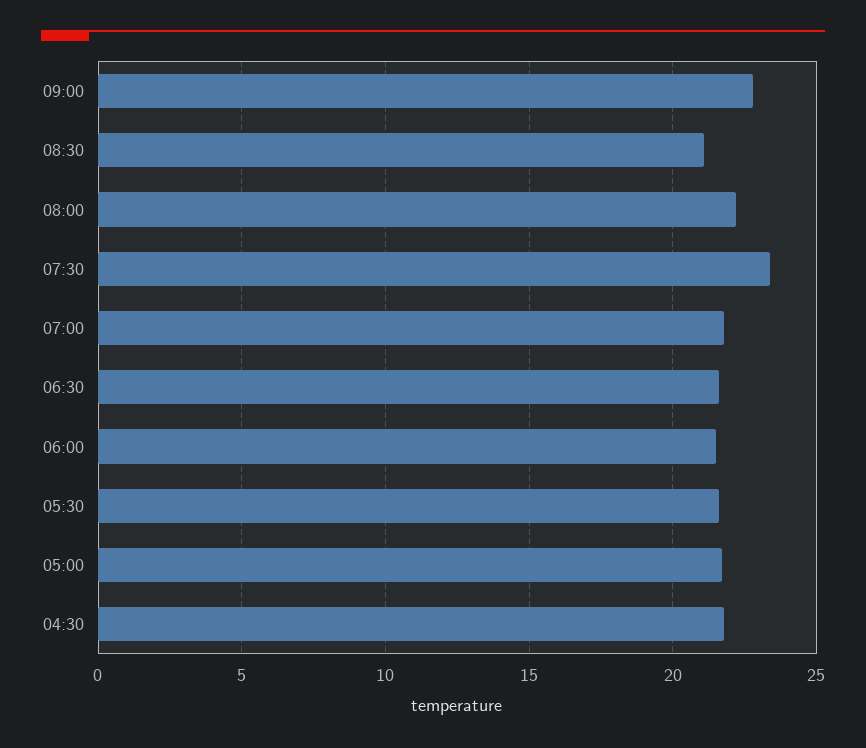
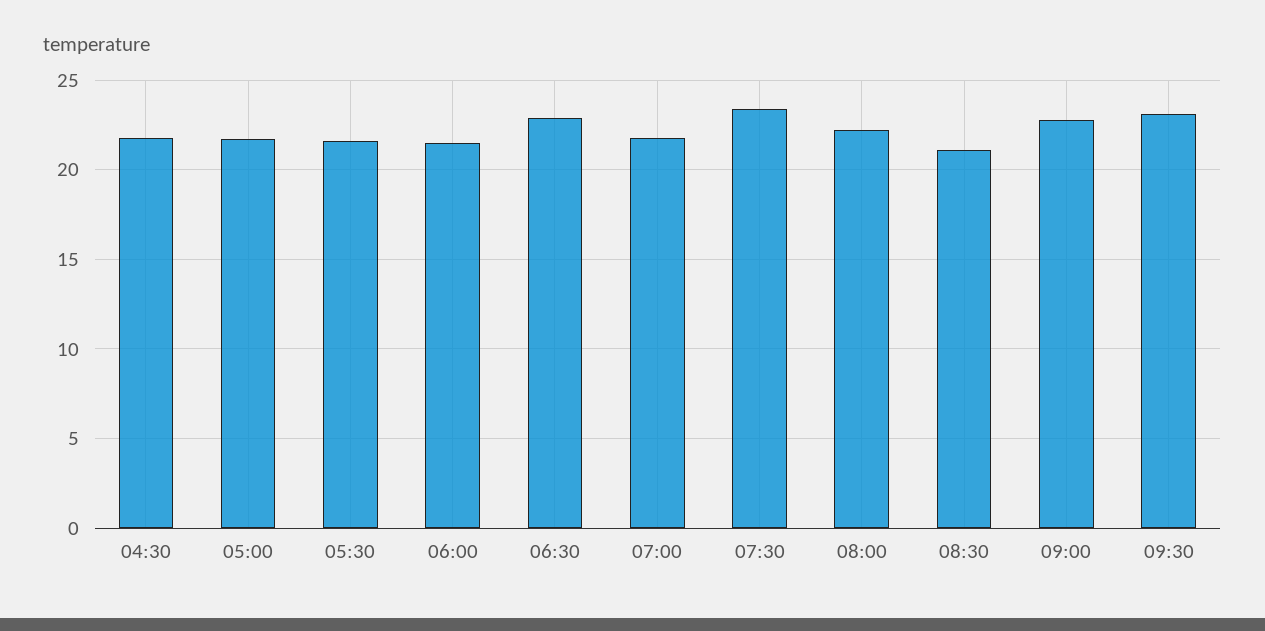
06:30: 21.5 -> 23
09:30: none -> 23

